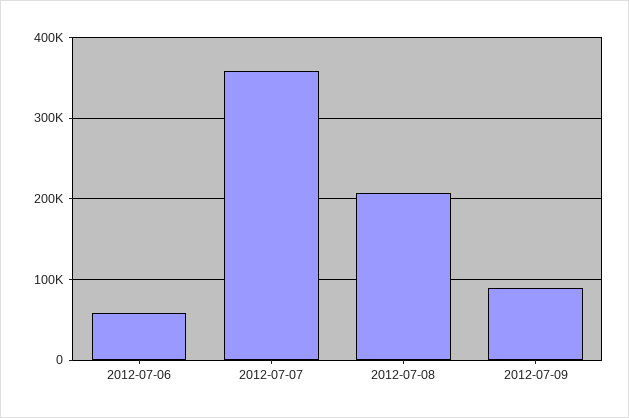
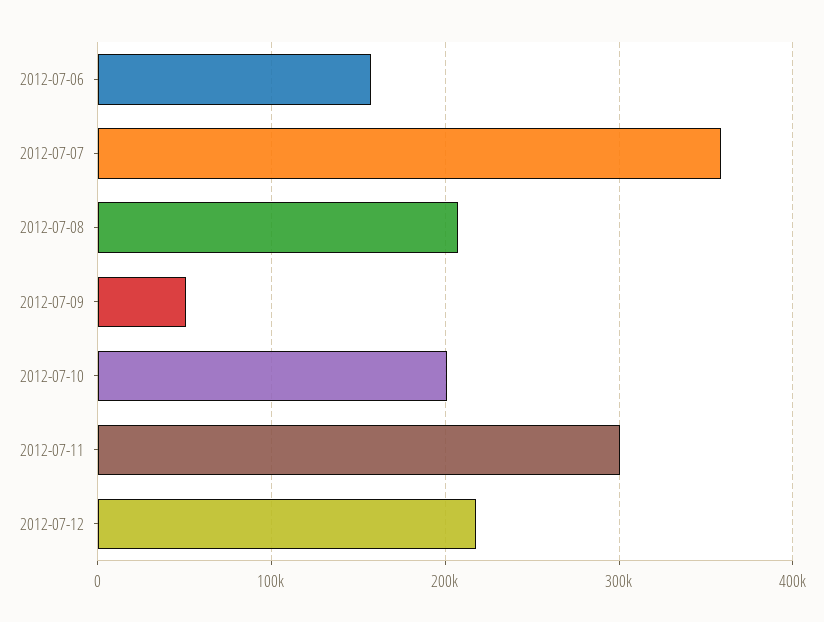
2012-07-06: 60000 -> 160000
2012-07-09: 90000 -> 50000
2012-07-10: none -> 200000
2012-07-11: none -> 300000
2012-07-12: none -> 220000

